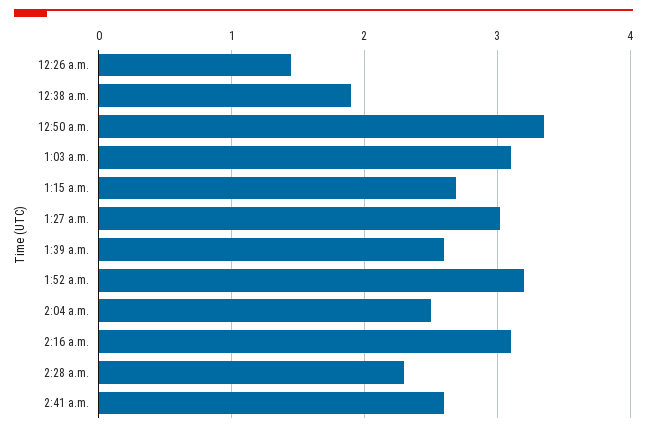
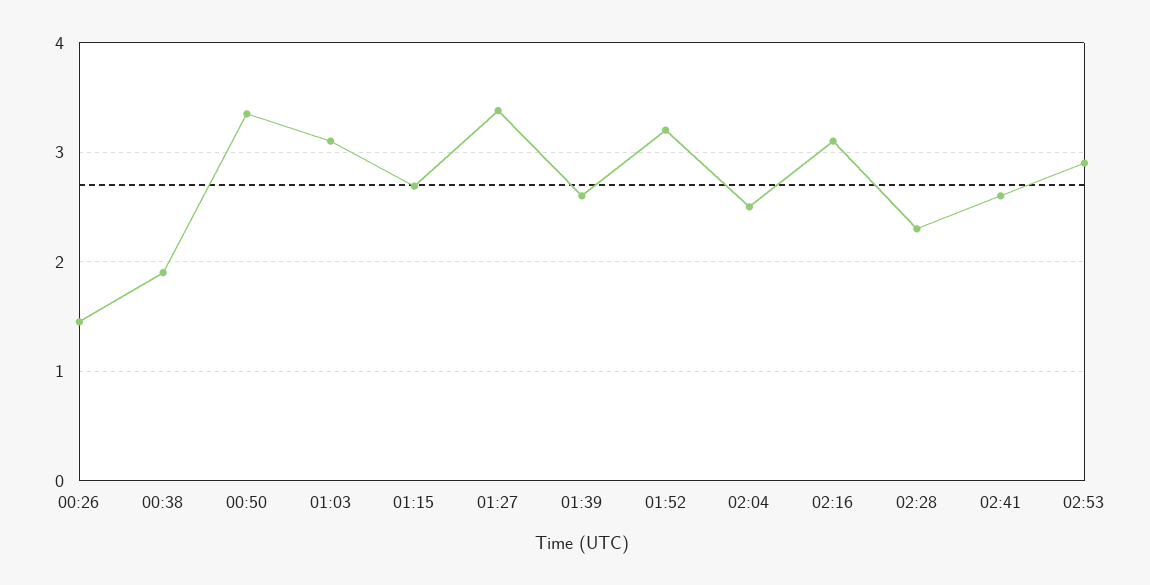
1:27 a.m.: 3 -> 3.4
02:53: none -> 2.9

